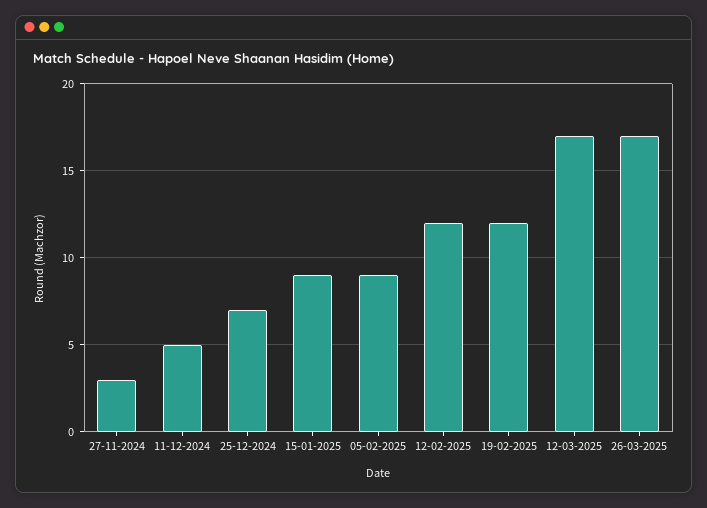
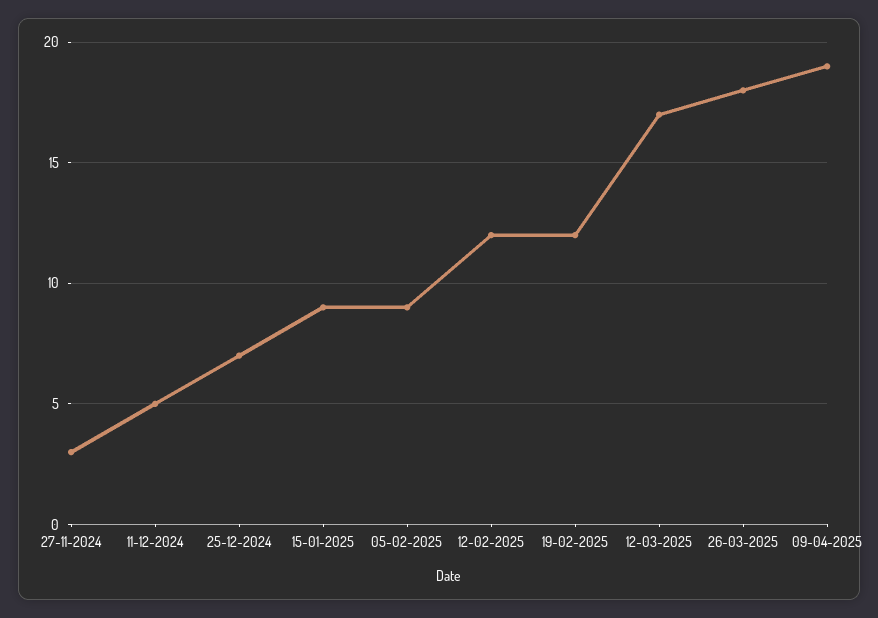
26-03-2025: 17 -> 18
09-04-2025: none -> 19

